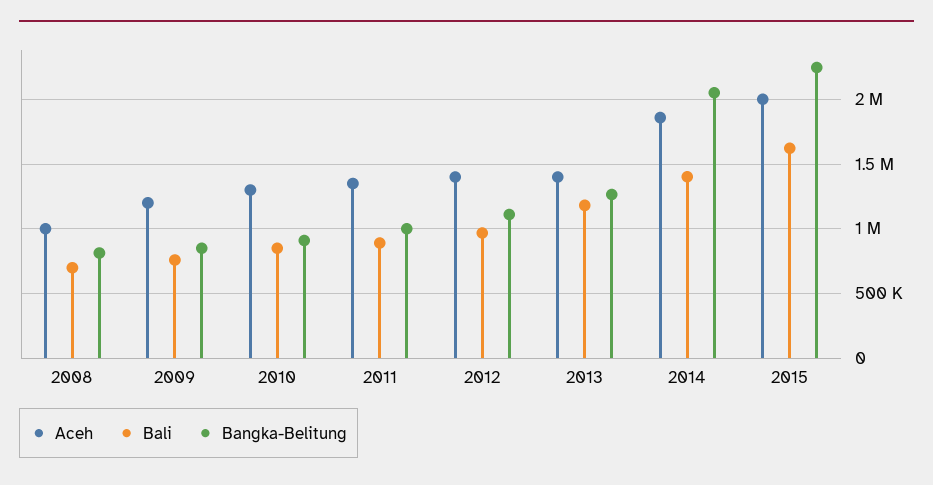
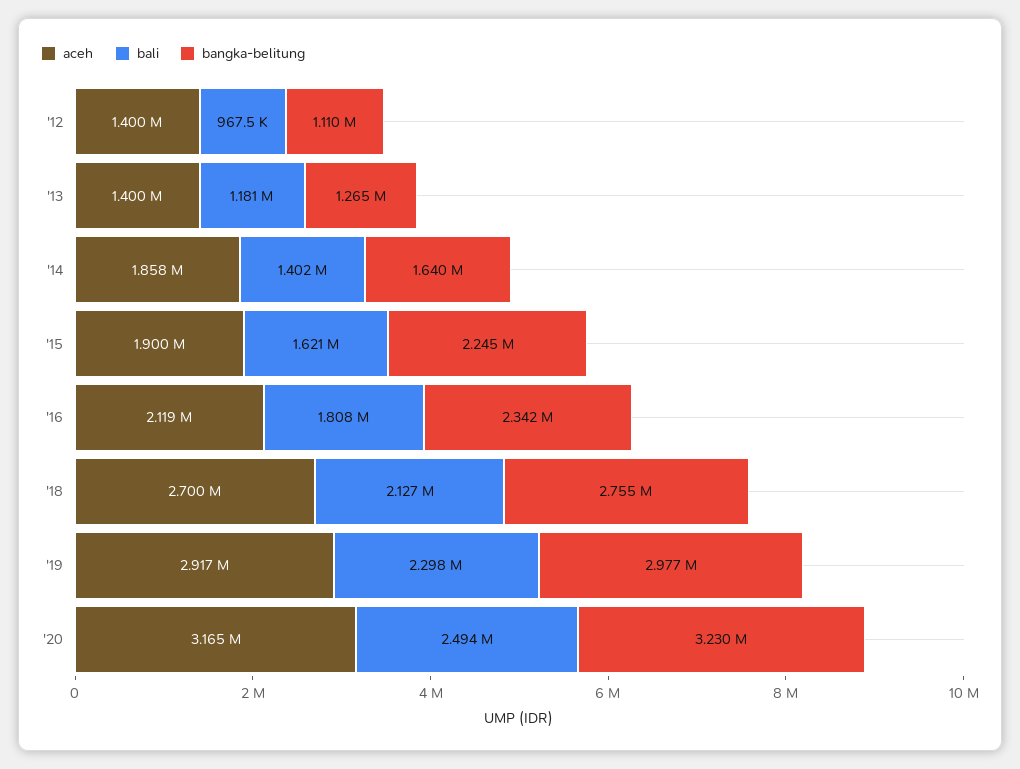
Aceh, 2008: 1000000 -> none
Bali, 2008: 700000 -> none
Bangka-Belitung, 2008: 800000 -> none
Aceh, 2009: 1200000 -> none
Bali, 2009: 750000 -> none
Bangka-Belitung, 2009: 850000 -> none
Aceh, 2010: 1300000 -> none
Bali, 2010: 850000 -> none
Bangka-Belitung, 2010: 900000 -> none
Aceh, 2011: 1350000 -> none
Bali, 2011: 900000 -> none
Bangka-Belitung, 2011: 1000000 -> none
Bangka-Belitung, 2014: 2050000 -> 1640000
Aceh, 2015: 2000000 -> 1900000
Aceh, '16: none -> 2119000
Bali, '16: none -> 1808000
Bangka-Belitung, '16: none -> 2342000
Aceh, '18: none -> 2700000
Bali, '18: none -> 2127000
Bangka-Belitung, '18: none -> 2755000
Aceh, '19: none -> 2917000
Bali, '19: none -> 2298000
Bangka-Belitung, '19: none -> 2977000
Aceh, '20: none -> 3165000
Bali, '20: none -> 2494000
Bangka-Belitung, '20: none -> 3230000

